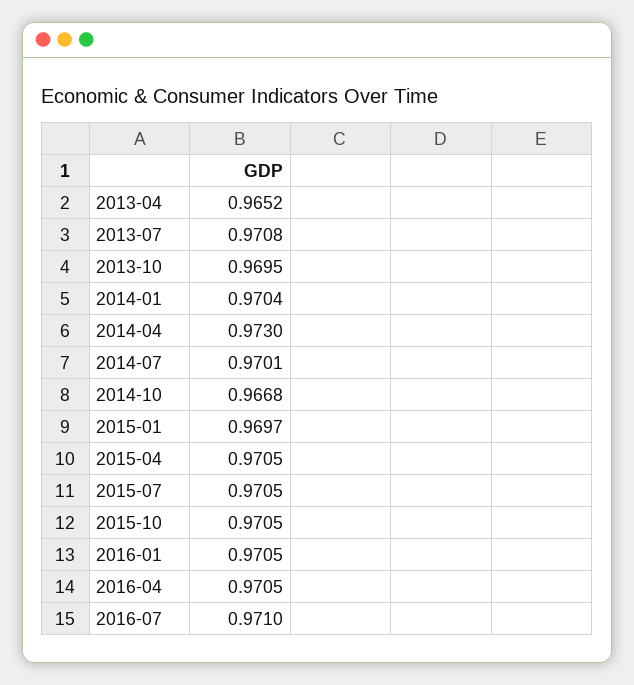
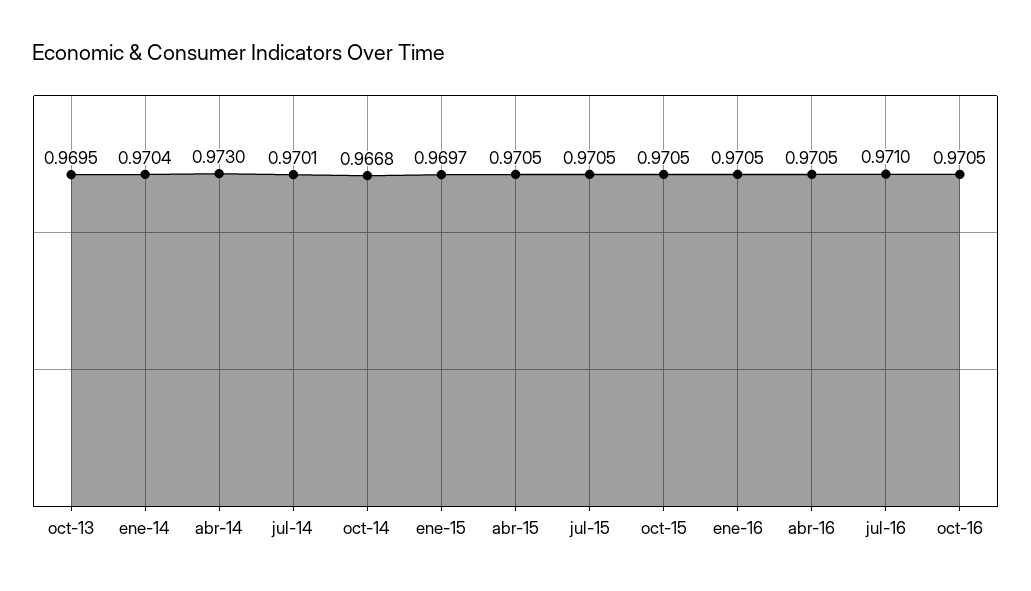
2013-04: 0.9652 -> none
2013-07: 0.9708 -> none
oct-16: none -> 0.9705

